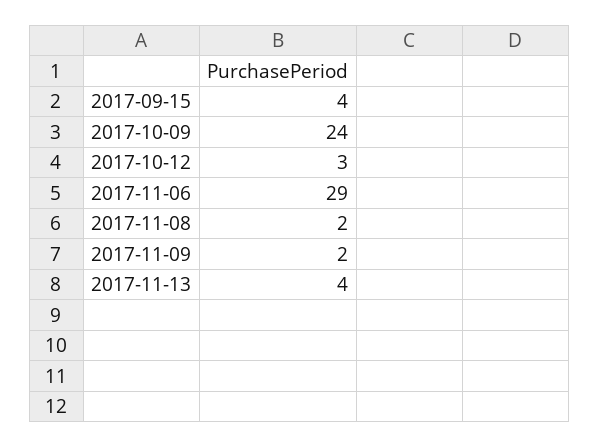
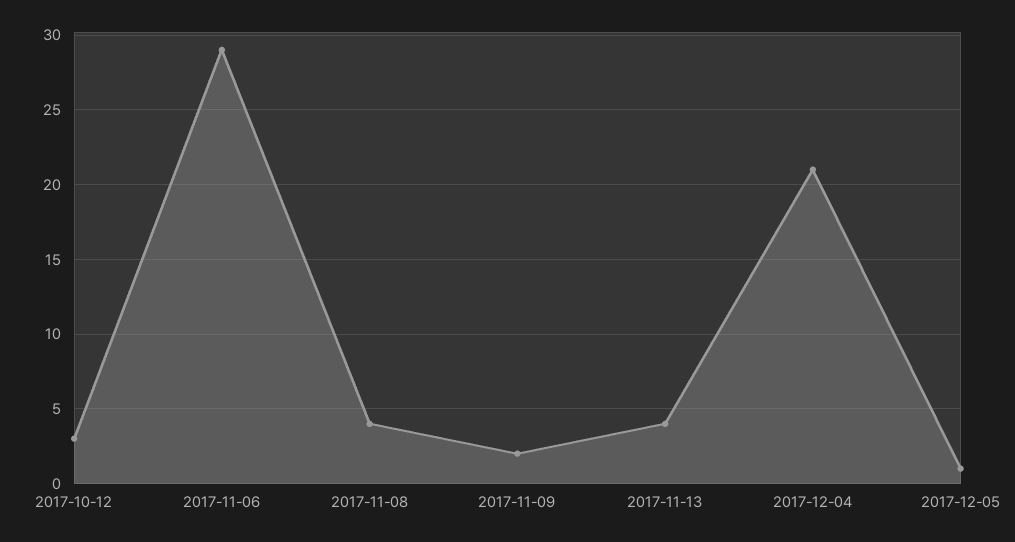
2017-09-15: 4 -> none
2017-10-09: 24 -> none
2017-11-08: 2 -> 4
2017-12-04: none -> 21
2017-12-05: none -> 1

